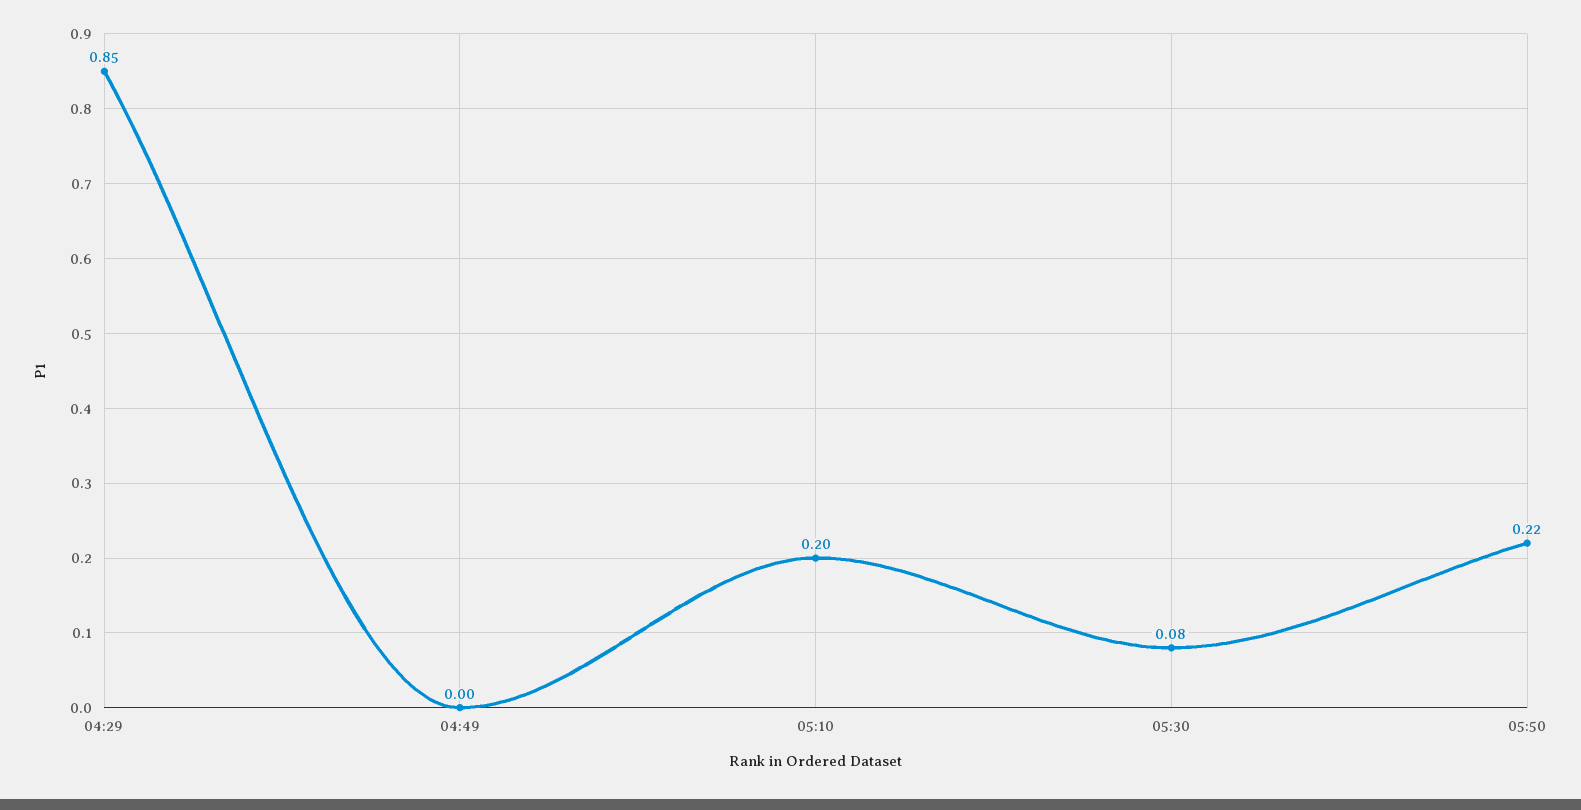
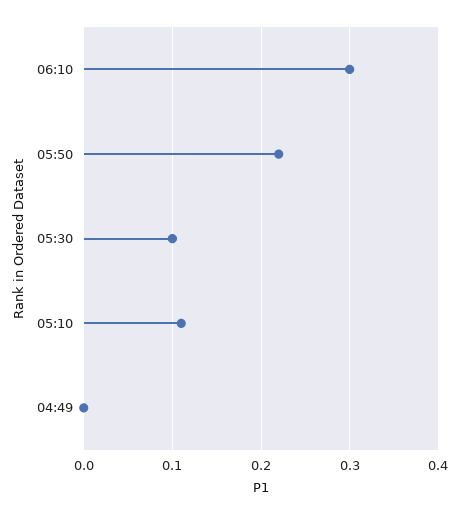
04:29: 0.85 -> none
05:10: 0.2 -> 0.11
05:30: 0.08 -> 0.1
06:10: none -> 0.3

